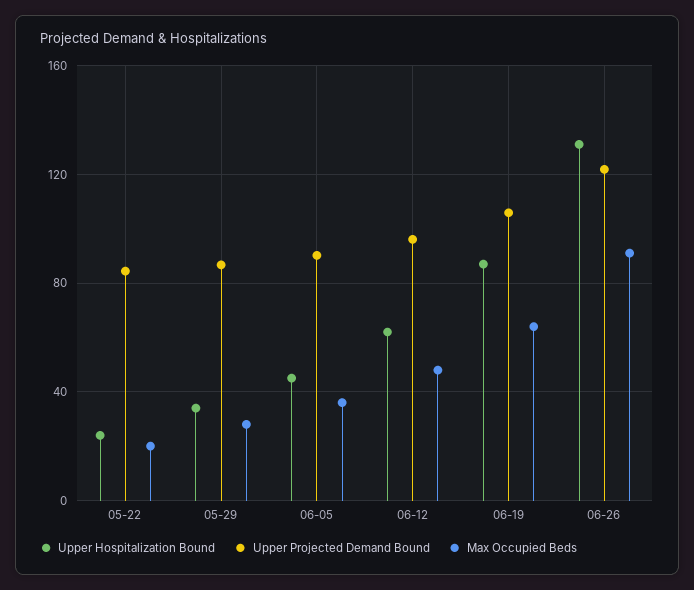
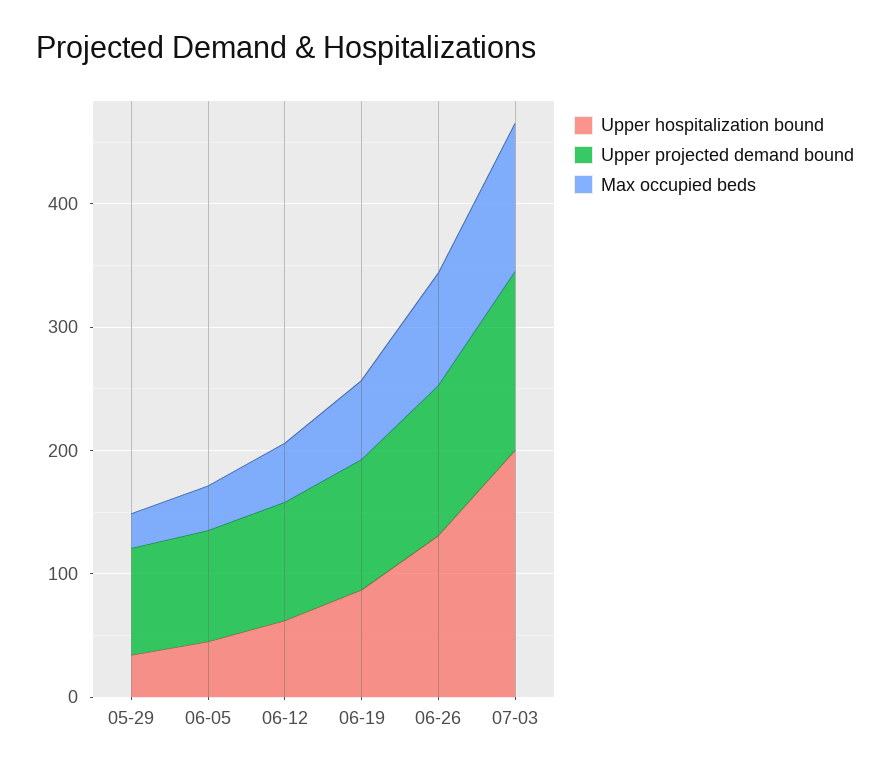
Upper Hospitalization Bound, 05-22: 25 -> none
Upper Projected Demand Bound, 05-22: 85 -> none
Max Occupied Beds, 05-22: 20 -> none
Upper Hospitalization Bound, 07-03: none -> 200
Upper Projected Demand Bound, 07-03: none -> 140
Max Occupied Beds, 07-03: none -> 120

